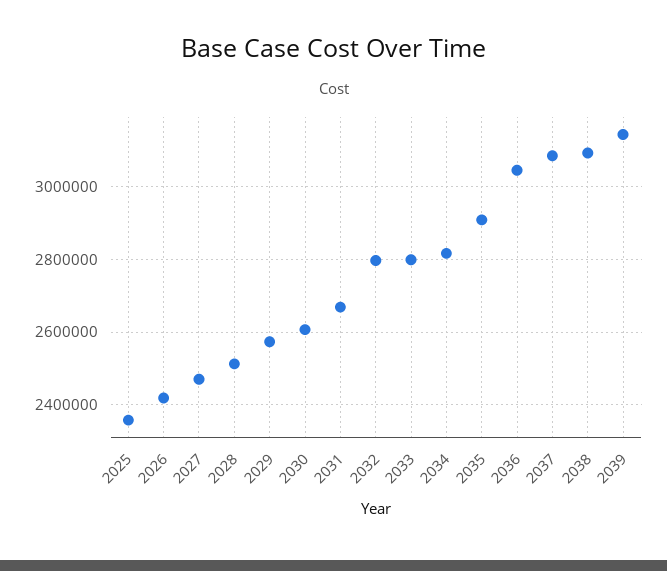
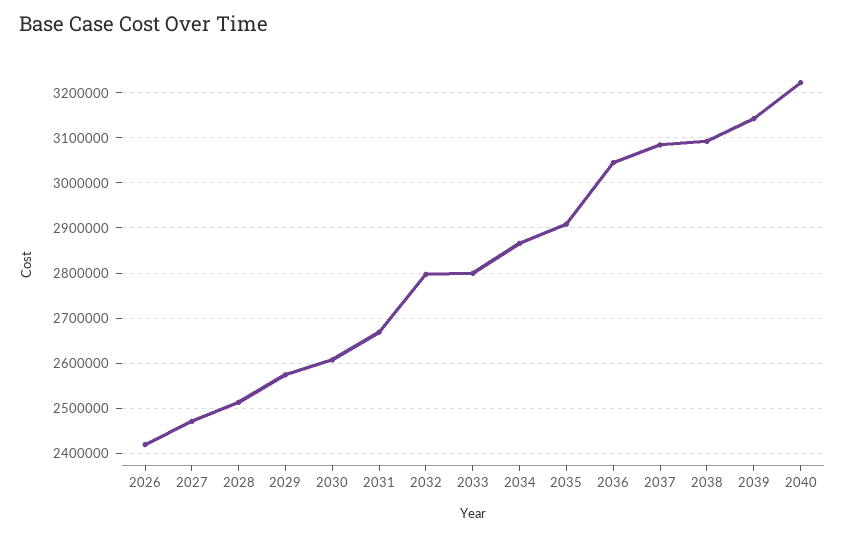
2025: 2360000 -> none
2034: 2820000 -> 2860000
2040: none -> 3220000

